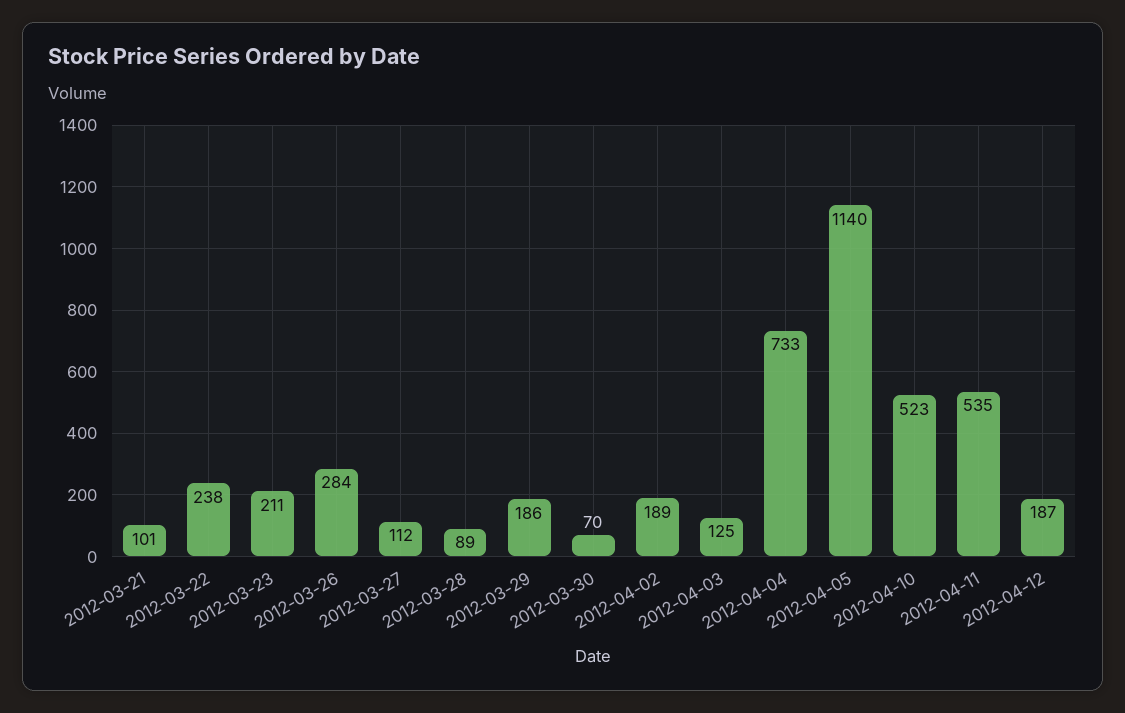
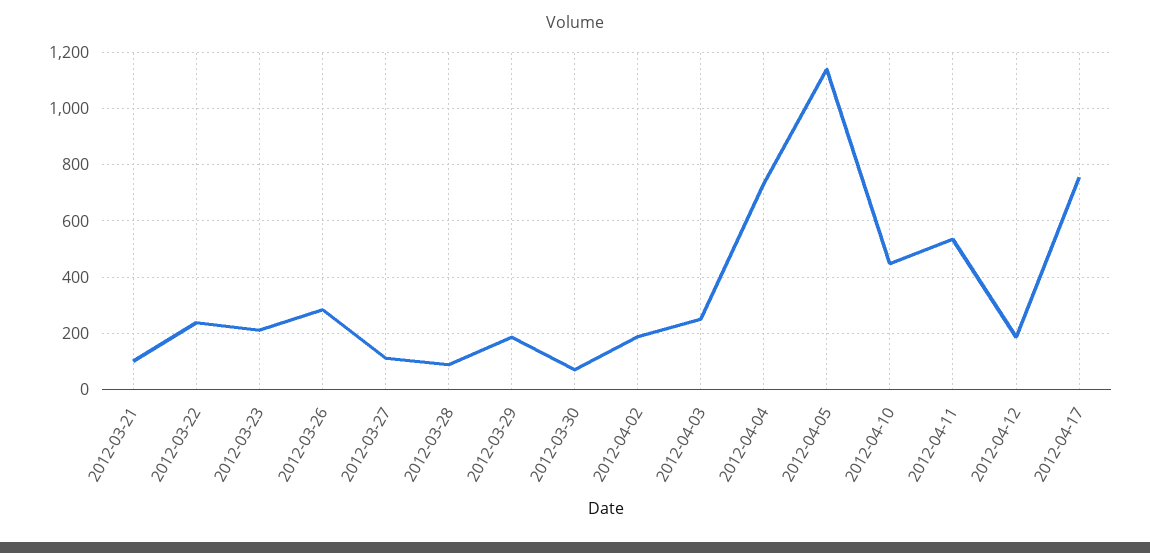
2012-04-03: 125 -> 250
2012-04-10: 523 -> 450
2012-04-17: none -> 750

